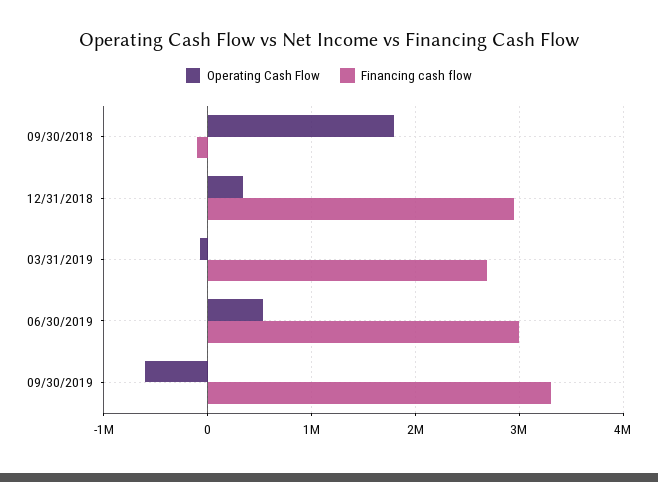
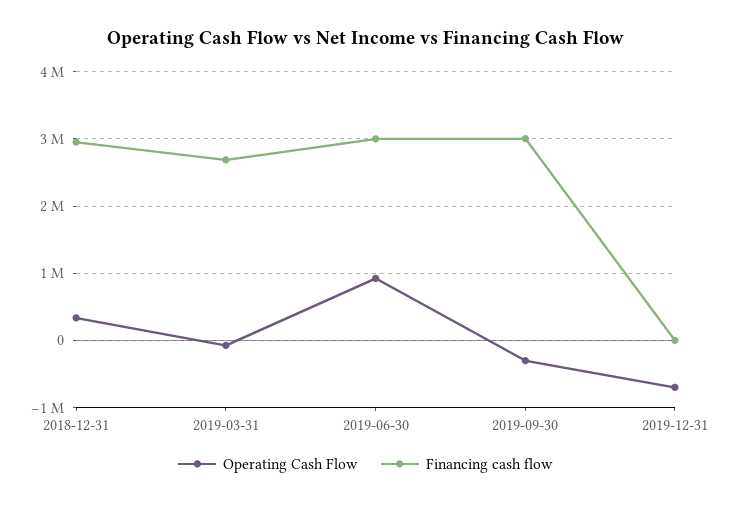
Operating Cash Flow, 09/30/2018: 1800000 -> none
Financing cash flow, 09/30/2018: -100000 -> none
Operating Cash Flow, 06/30/2019: 500000 -> 900000
Operating Cash Flow, 09/30/2019: -600000 -> -300000
Financing cash flow, 09/30/2019: 3300000 -> 3000000
Operating Cash Flow, 2019-12-31: none -> -700000
Financing cash flow, 2019-12-31: none -> 0

